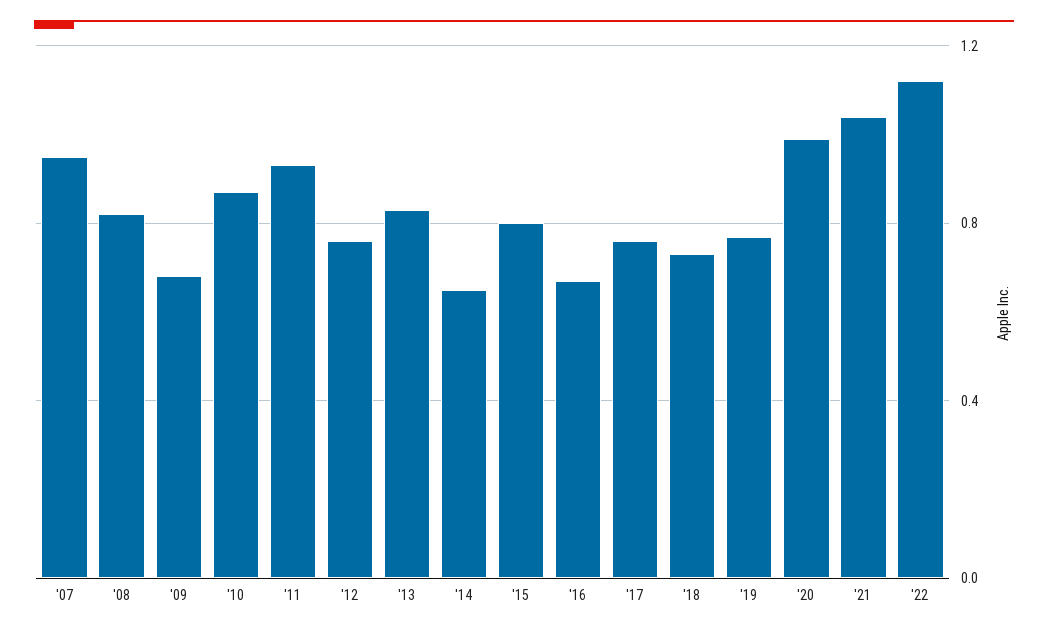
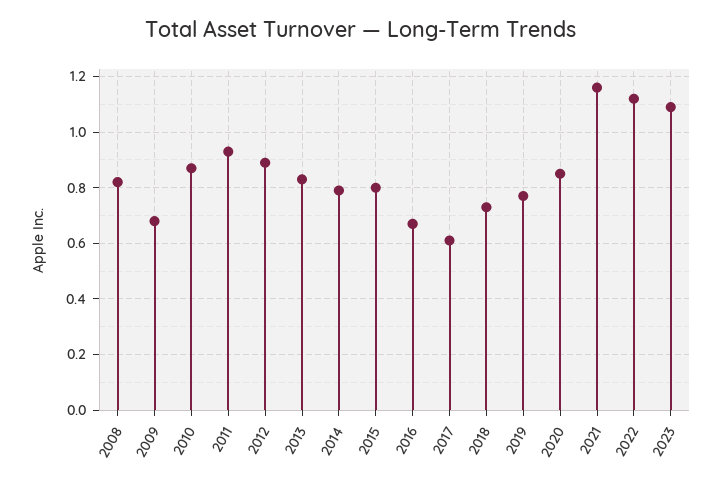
'07: 0.95 -> none
'12: 0.75 -> 0.9
'14: 0.65 -> 0.8
'17: 0.75 -> 0.6
'20: 1 -> 0.85
'21: 1.05 -> 1.15
2023: none -> 1.1

